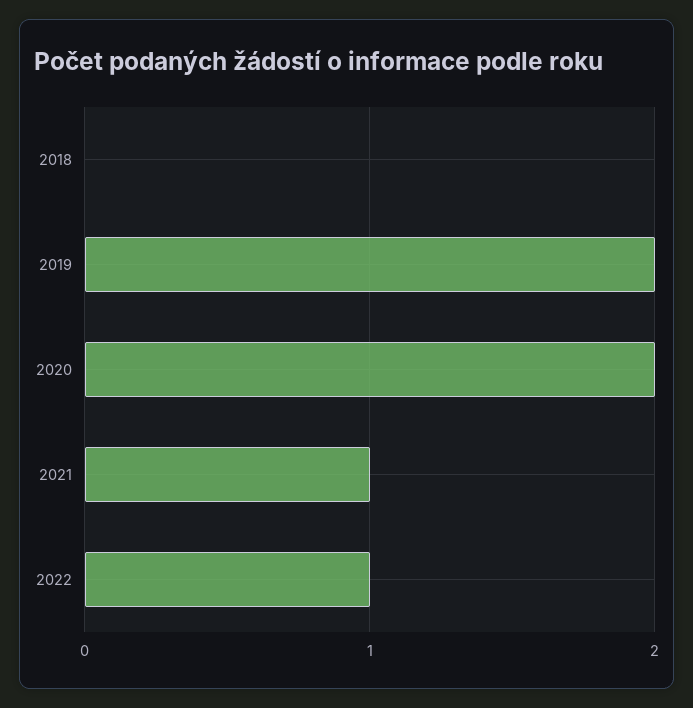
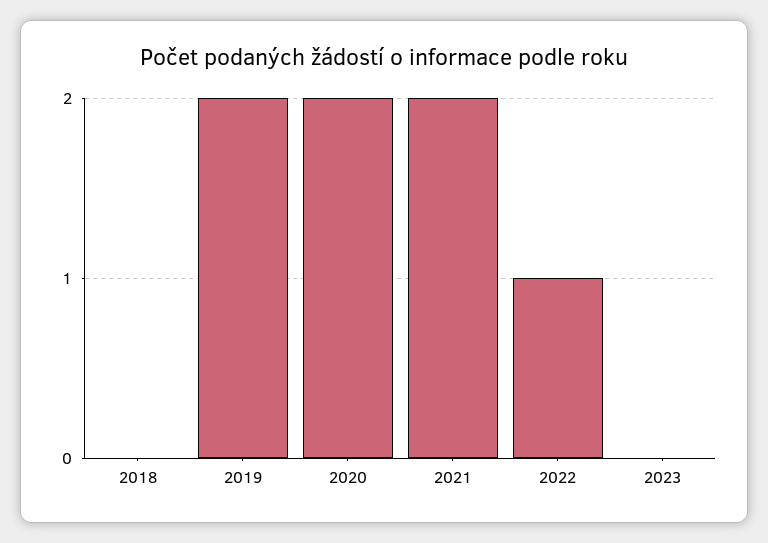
2021: 1 -> 2
2023: none -> 0

